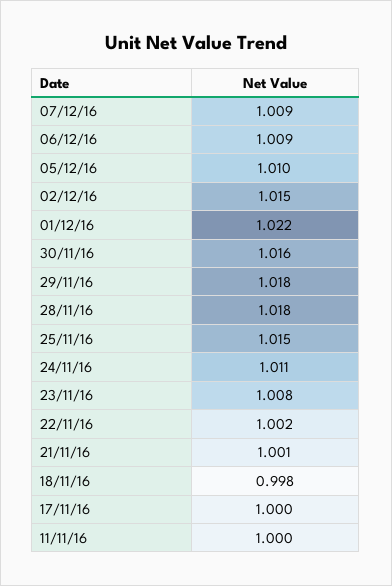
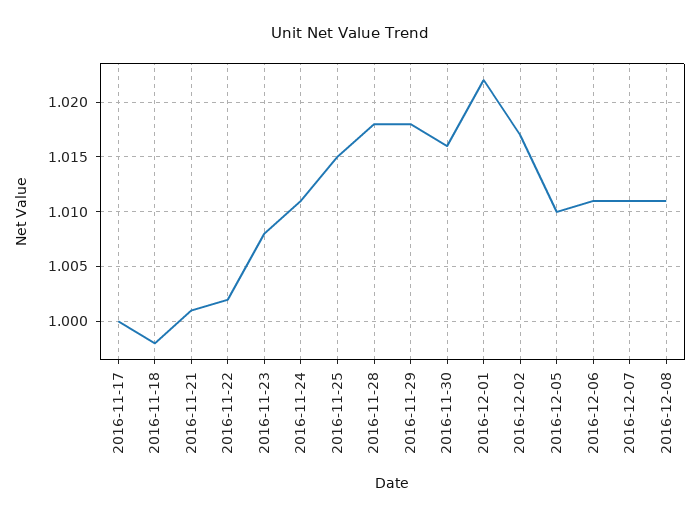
07/12/16: 1.009 -> 1.011
06/12/16: 1.009 -> 1.011
02/12/16: 1.015 -> 1.017
11/11/16: 1 -> none
2016-12-08: none -> 1.011

